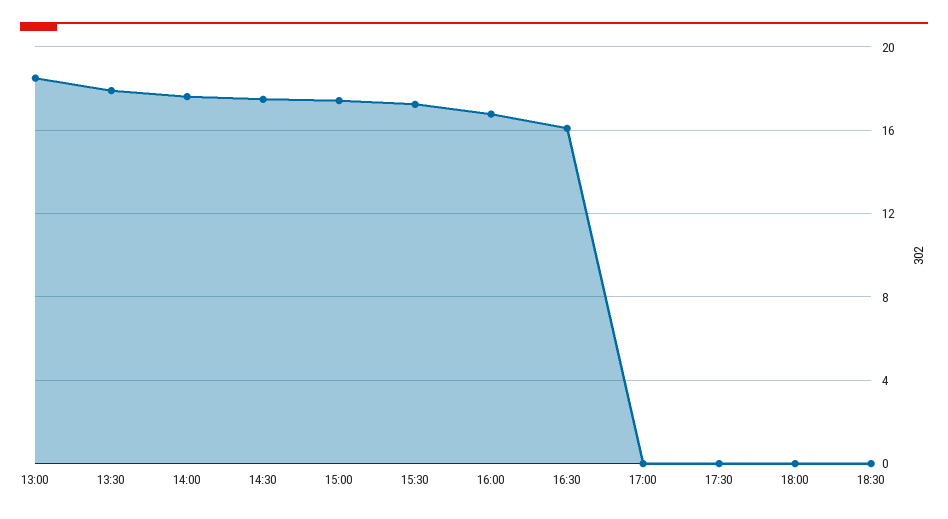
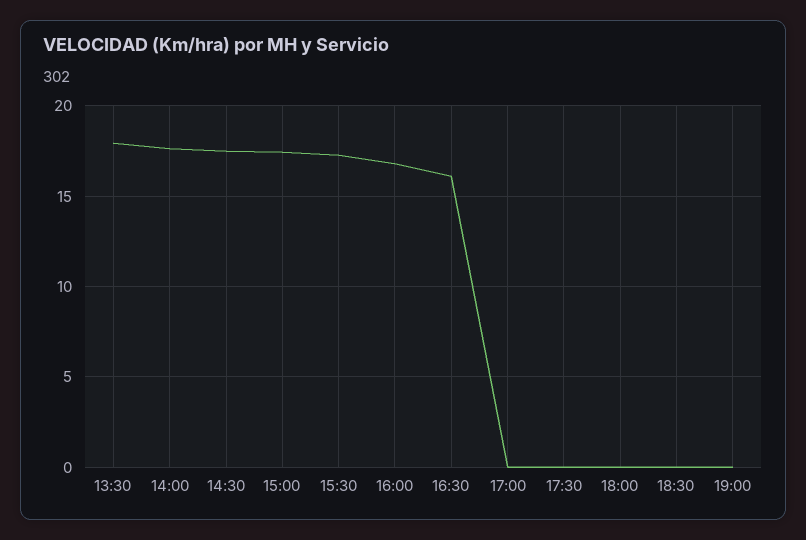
13:00: 18.5 -> none
19:00: none -> 0

